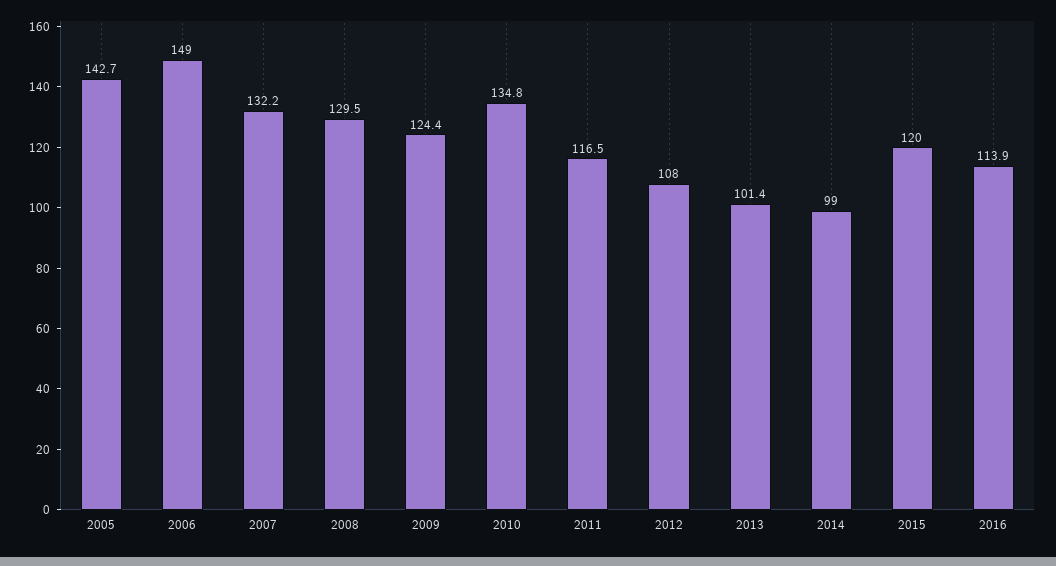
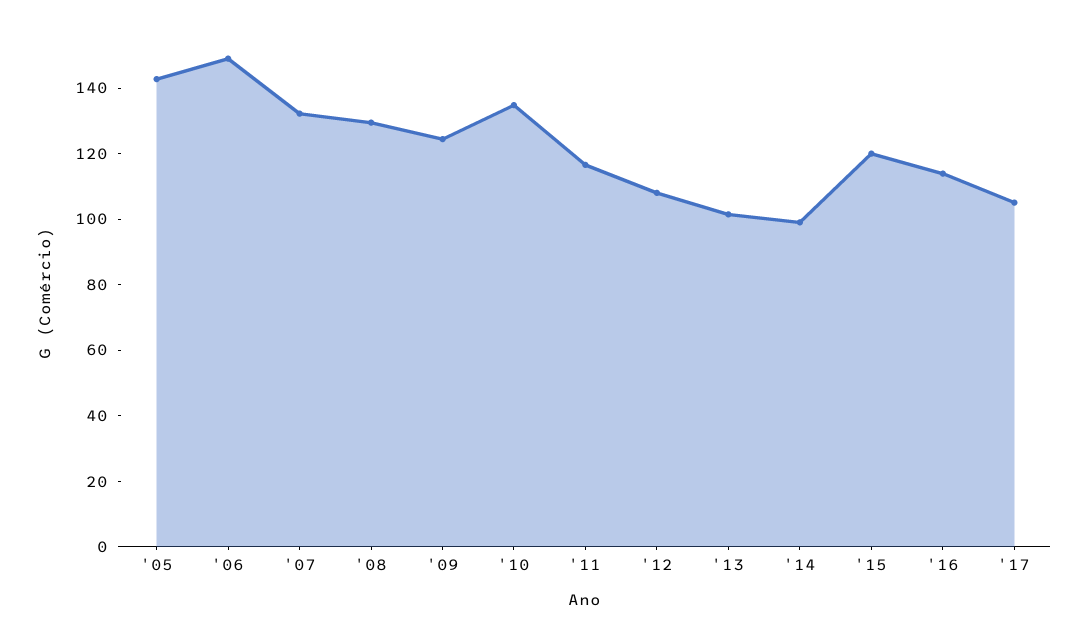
'17: none -> 105

